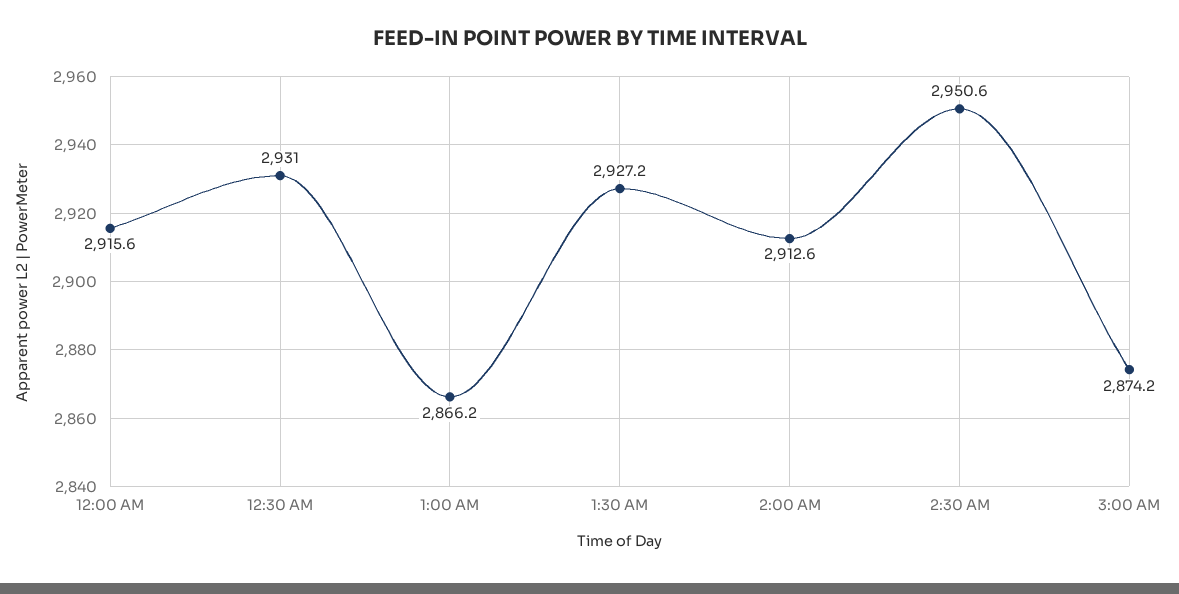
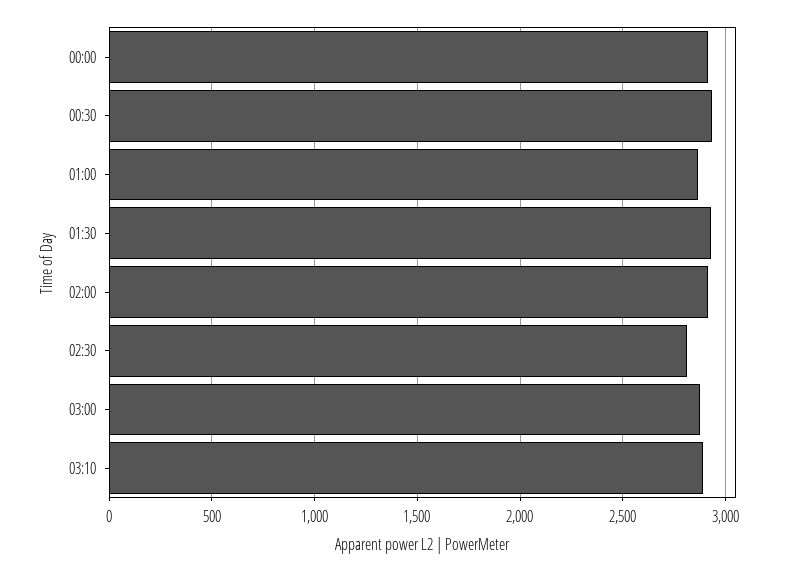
2:30 AM: 2950.6 -> 2800
03:10: none -> 2900

